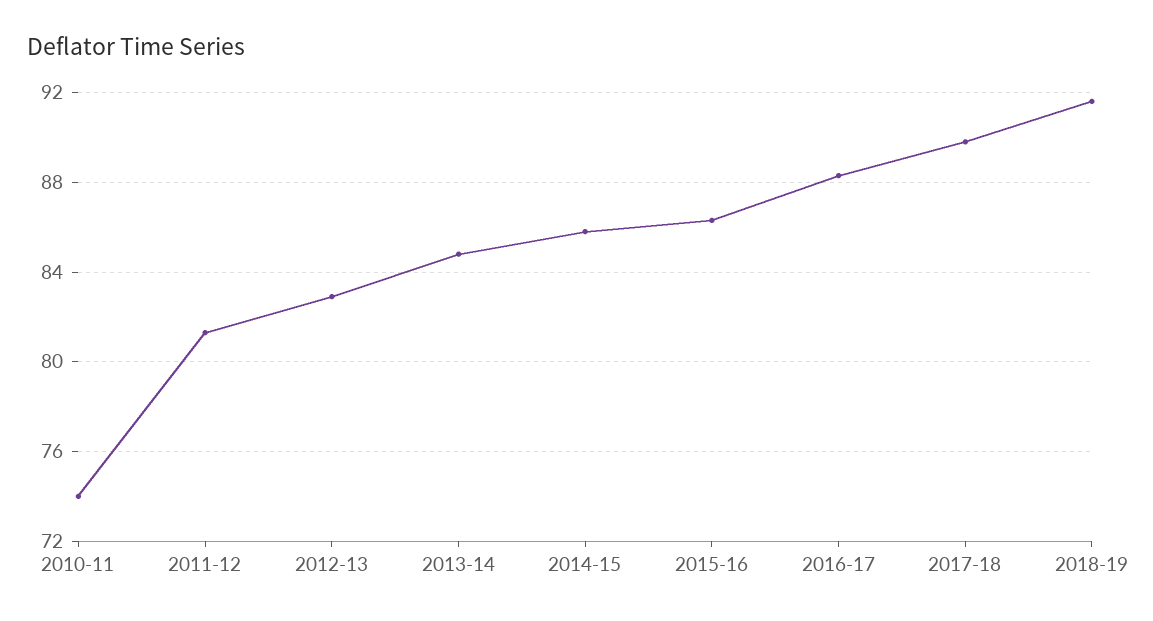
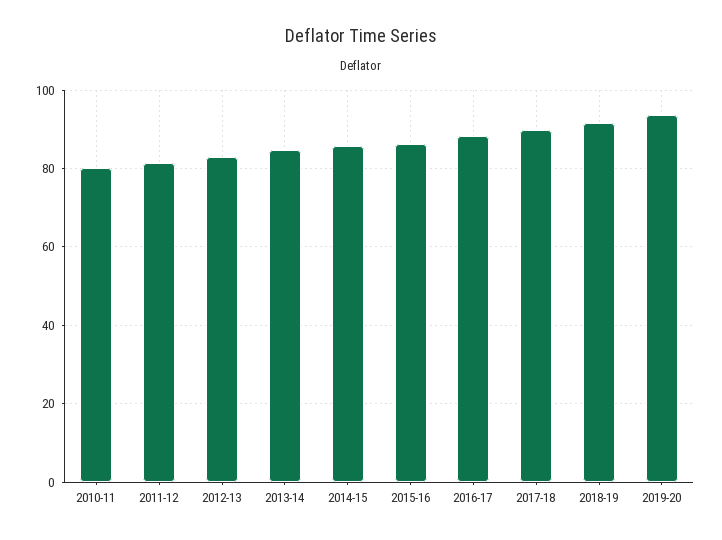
2010-11: 74 -> 80
2019-20: none -> 94

